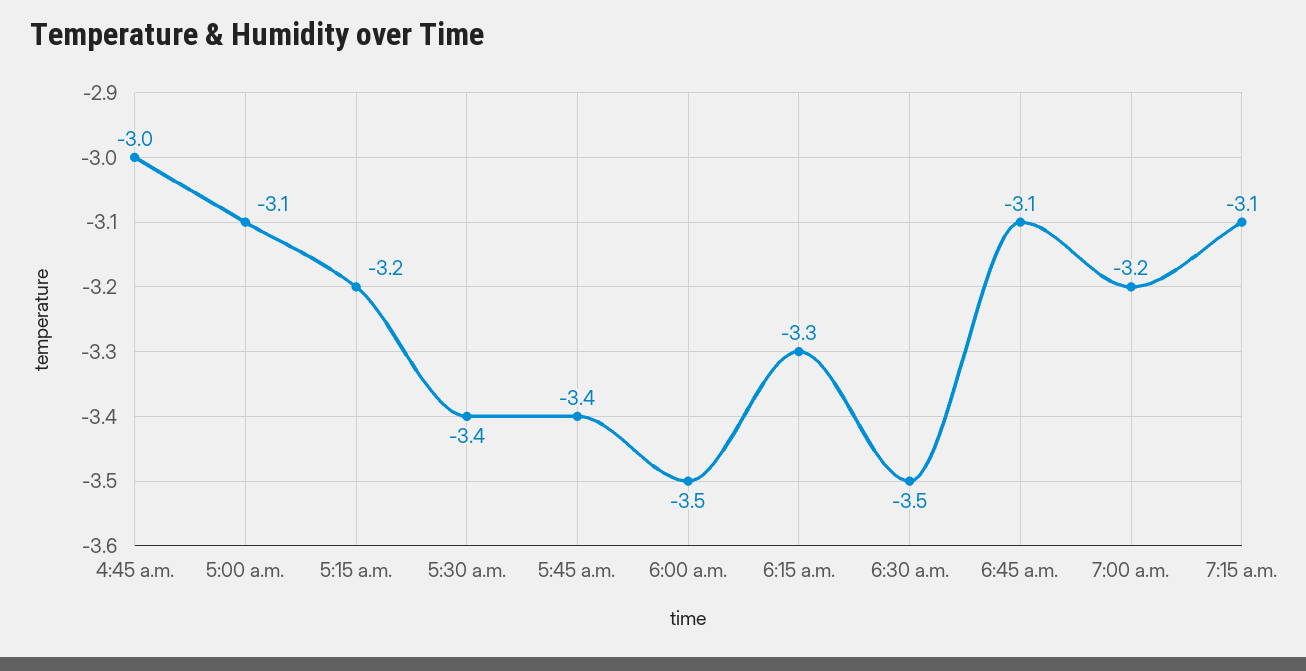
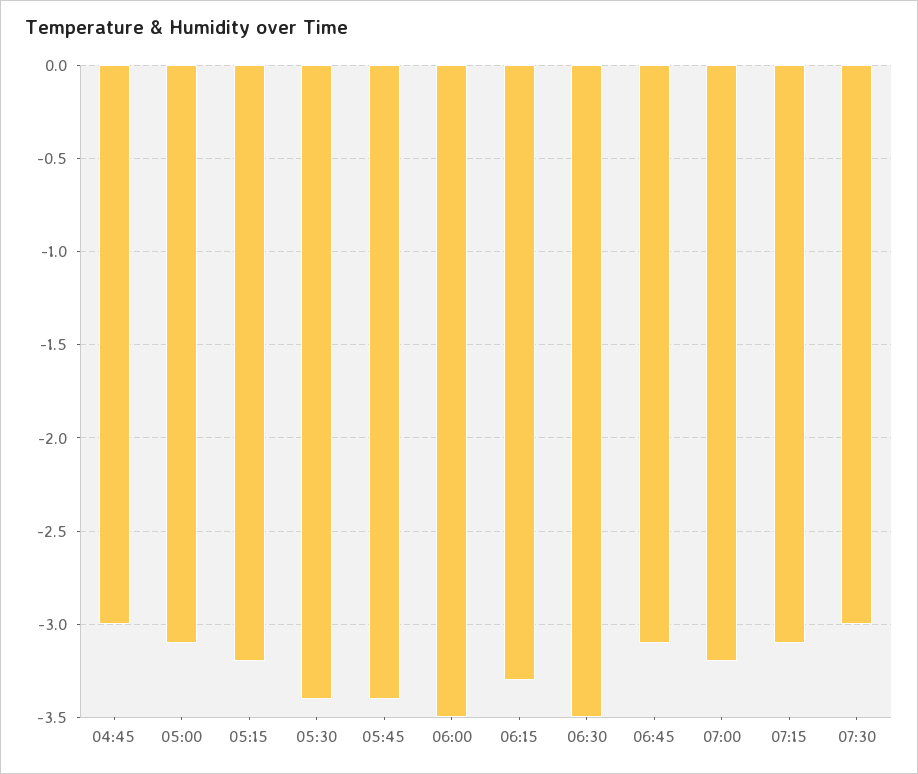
07:30: none -> -3

